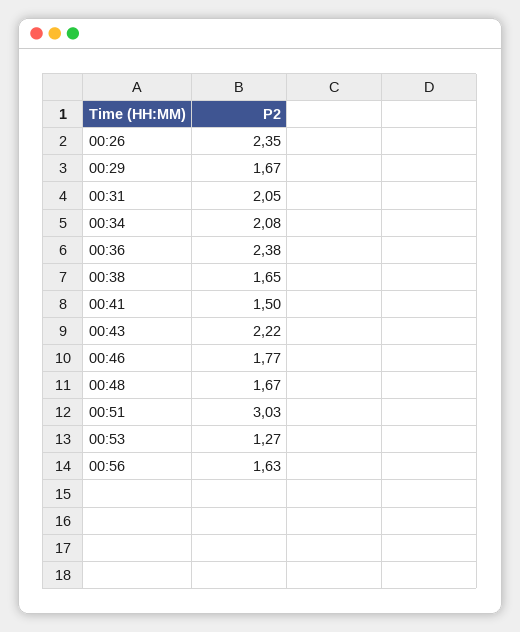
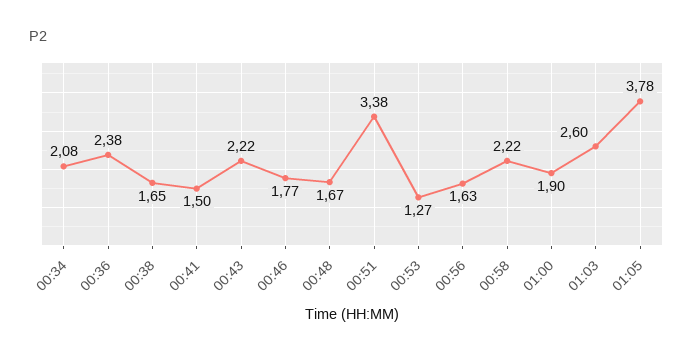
00:26: 2.35 -> none
00:29: 1.67 -> none
00:31: 2.05 -> none
00:51: 3.03 -> 3.38
00:58: none -> 2.22
01:00: none -> 1.9
01:03: none -> 2.6
01:05: none -> 3.78

